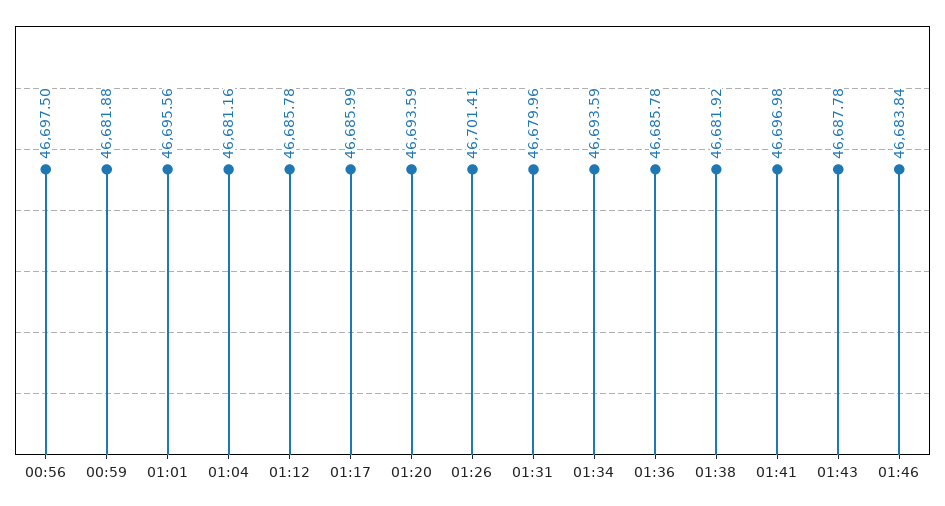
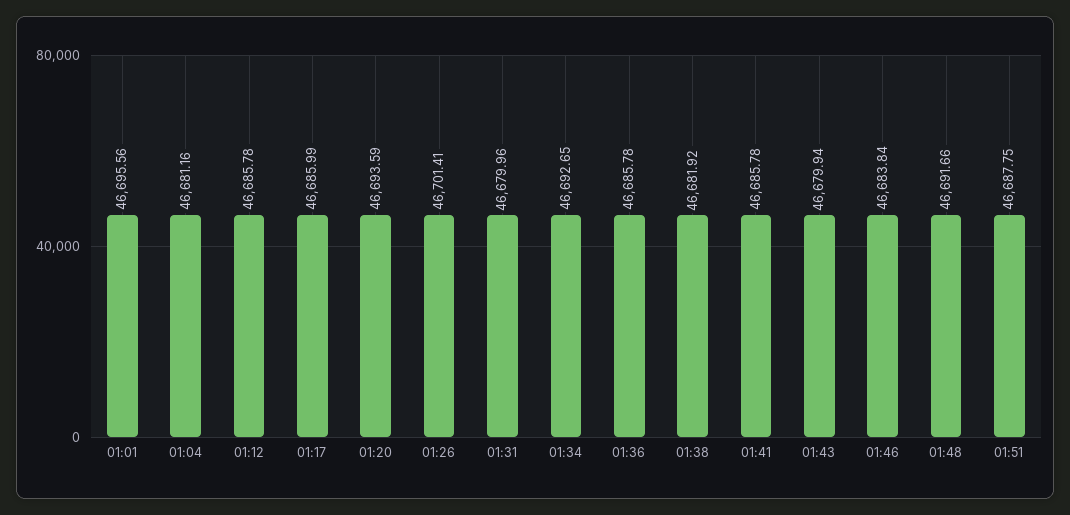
00:56: 46697.5 -> none
00:59: 46681.88 -> none
01:34: 46693.59 -> 46692.65
01:41: 46696.98 -> 46685.78
01:43: 46687.78 -> 46679.94
01:48: none -> 46691.66
01:51: none -> 46687.75

